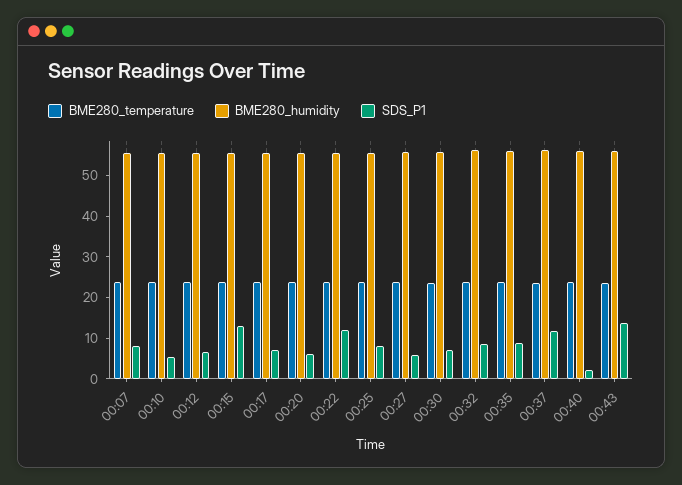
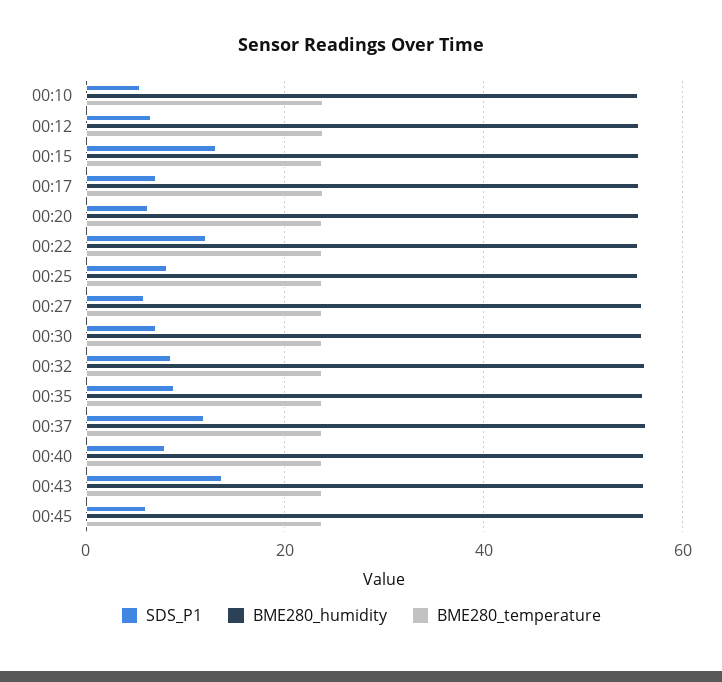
BME280_temperature, 00:07: 24 -> none
BME280_humidity, 00:07: 56 -> none
SDS_P1, 00:07: 8 -> none
SDS_P1, 00:40: 2 -> 8
SDS_P1, 00:45: none -> 6
BME280_humidity, 00:45: none -> 56
BME280_temperature, 00:45: none -> 24

